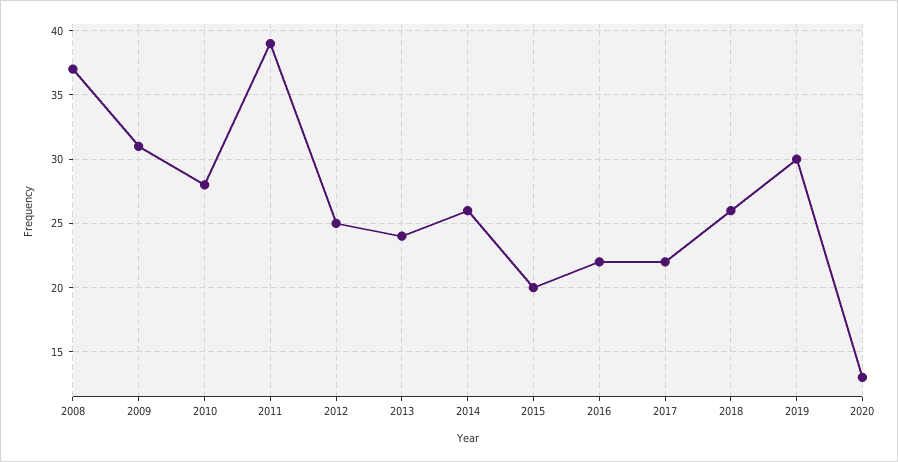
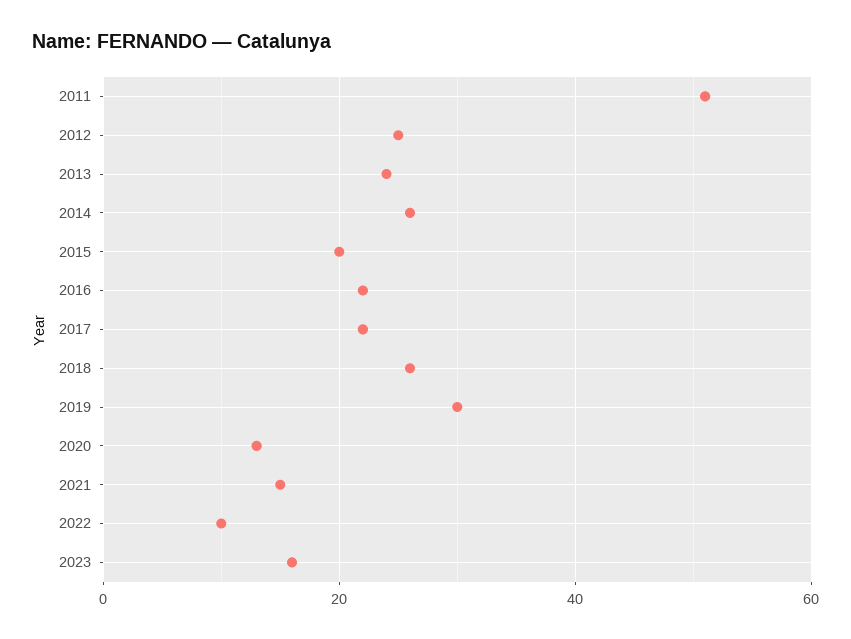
2008: 37 -> none
2009: 31 -> none
2010: 28 -> none
2011: 39 -> 50
2021: none -> 15
2022: none -> 10
2023: none -> 15

